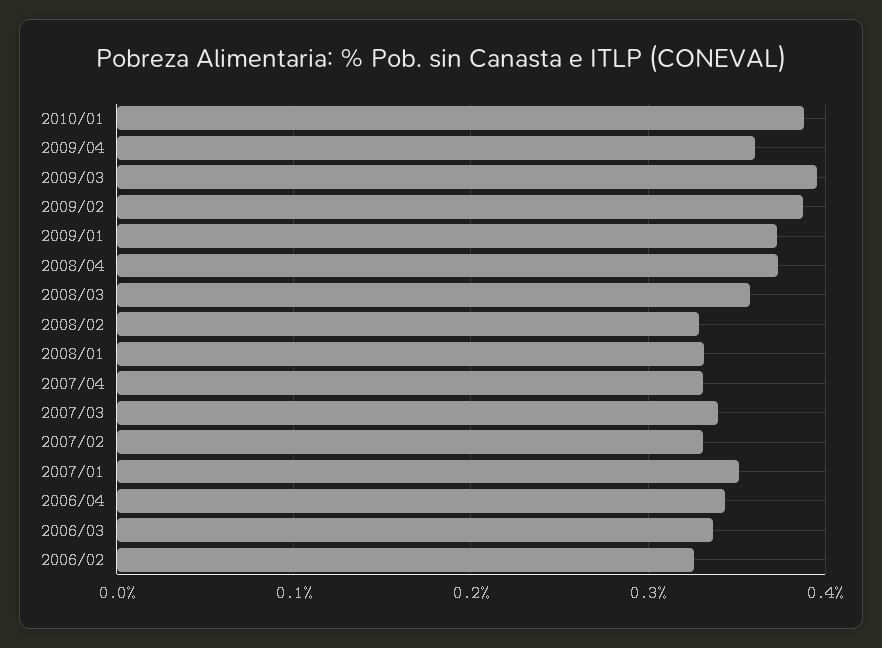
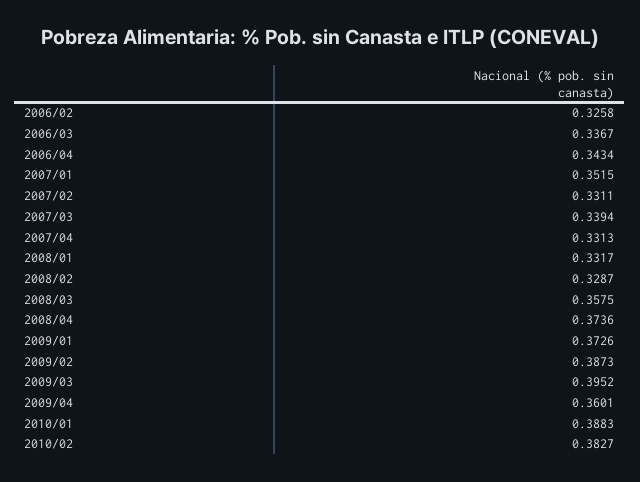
2010/02: none -> 0.3827

